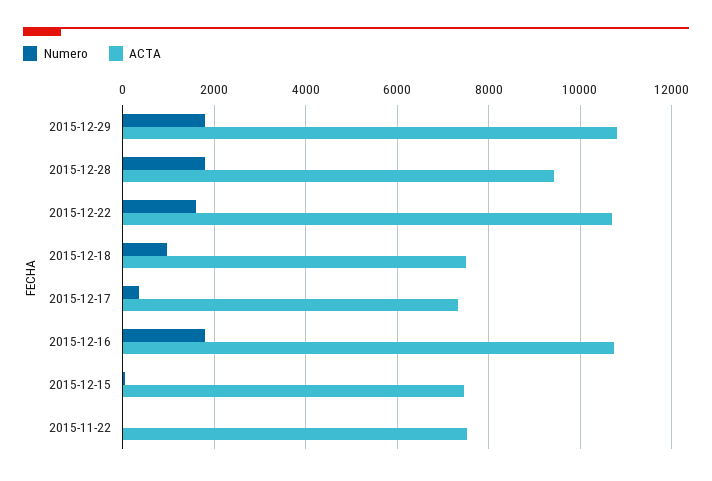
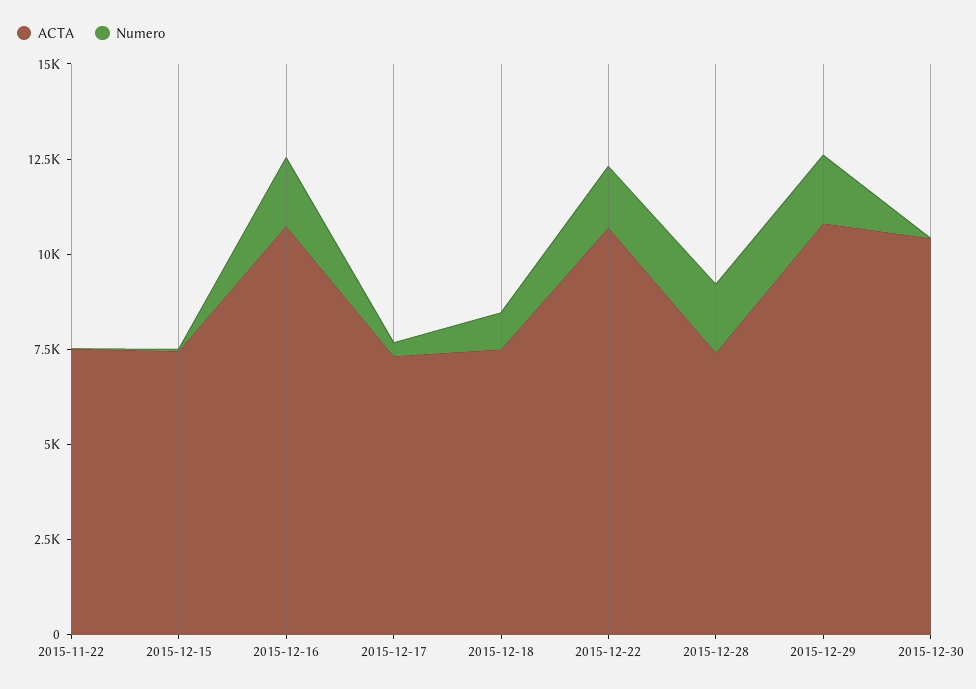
ACTA, 2015-12-28: 9400 -> 7500
ACTA, 2015-12-30: none -> 10500
Numero, 2015-12-30: none -> 0

